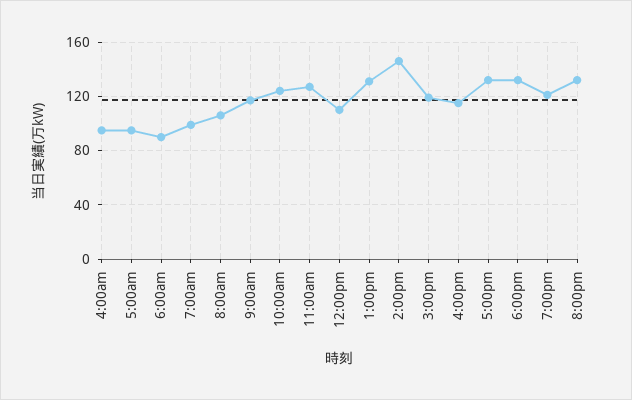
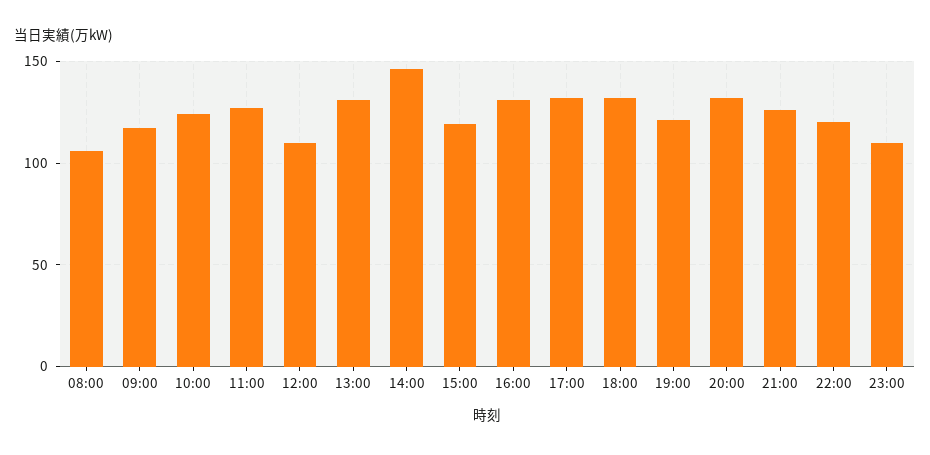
4:00am: 95 -> none
5:00am: 95 -> none
6:00am: 90 -> none
7:00am: 100 -> none
4:00pm: 115 -> 130
21:00: none -> 125
22:00: none -> 120
23:00: none -> 110

